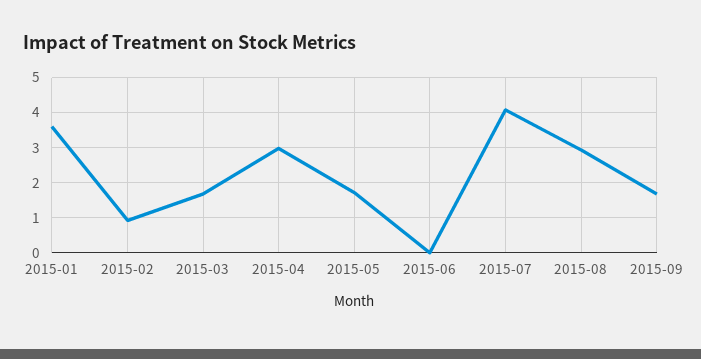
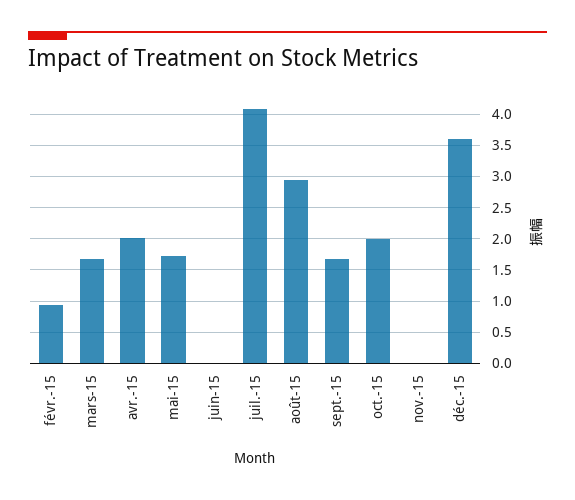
2015-01: 3.6 -> none
2015-04: 3 -> 2
oct.-15: none -> 2
nov.-15: none -> 0
déc.-15: none -> 3.6

